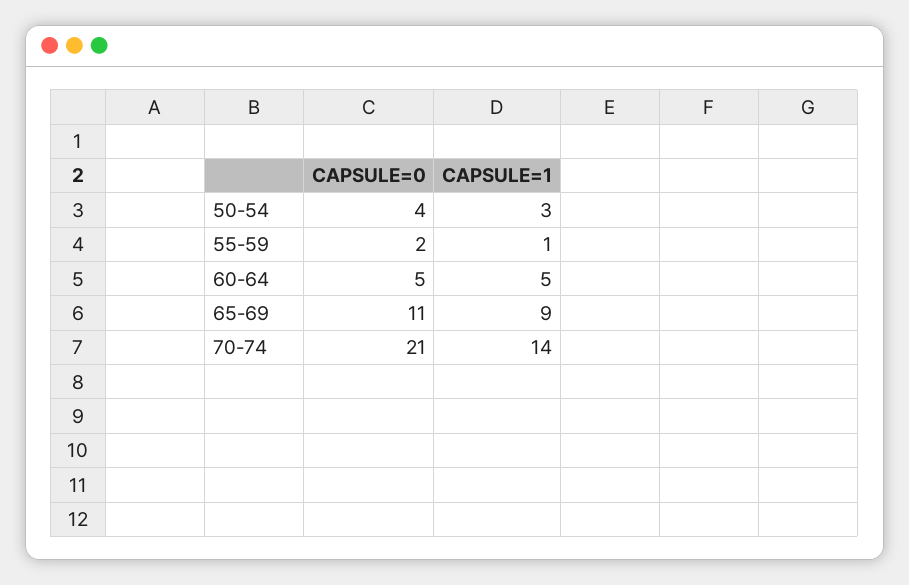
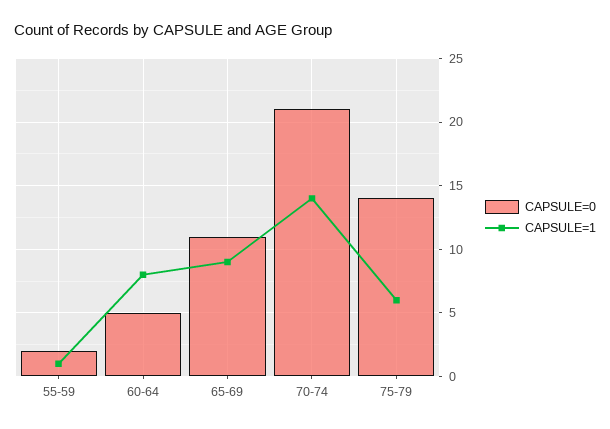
CAPSULE=0, 50-54: 4 -> none
CAPSULE=1, 50-54: 3 -> none
CAPSULE=1, 60-64: 5 -> 8
CAPSULE=0, 75-79: none -> 14
CAPSULE=1, 75-79: none -> 6

